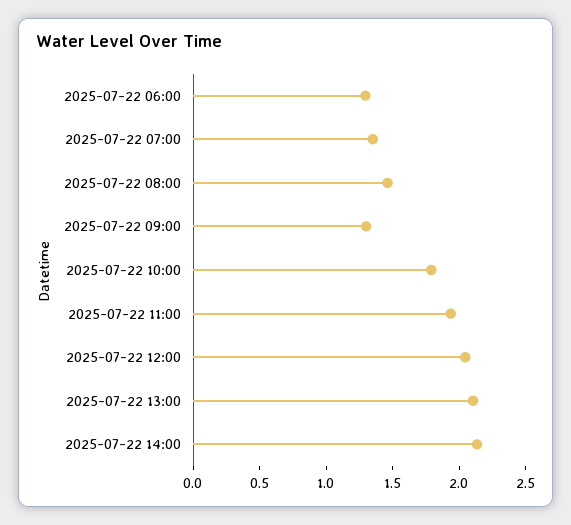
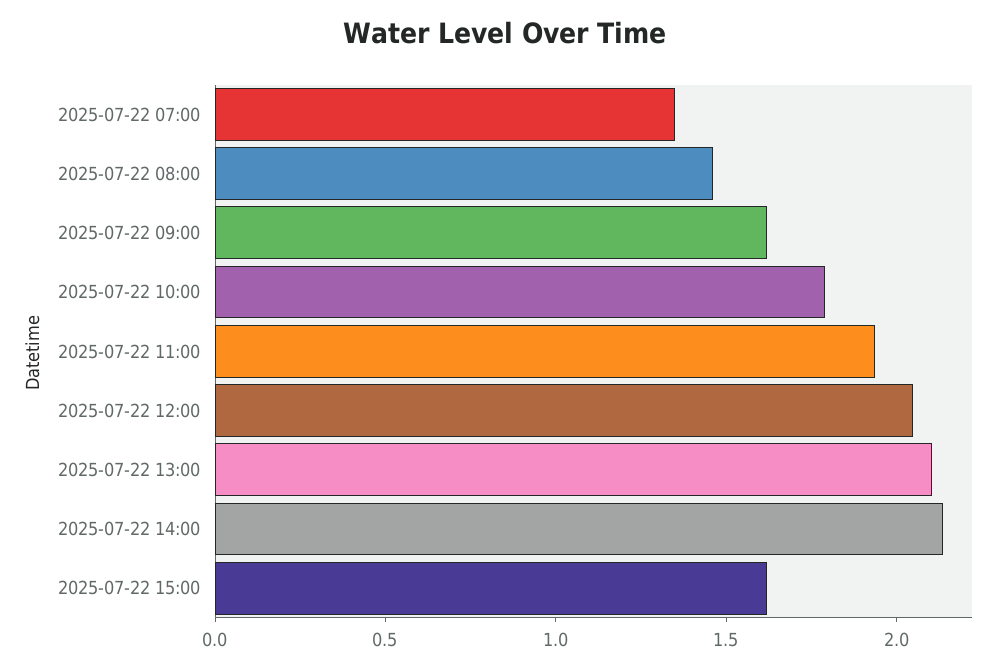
2025-07-22 06:00: 1.3 -> none
2025-07-22 09:00: 1.3 -> 1.6
2025-07-22 15:00: none -> 1.6

